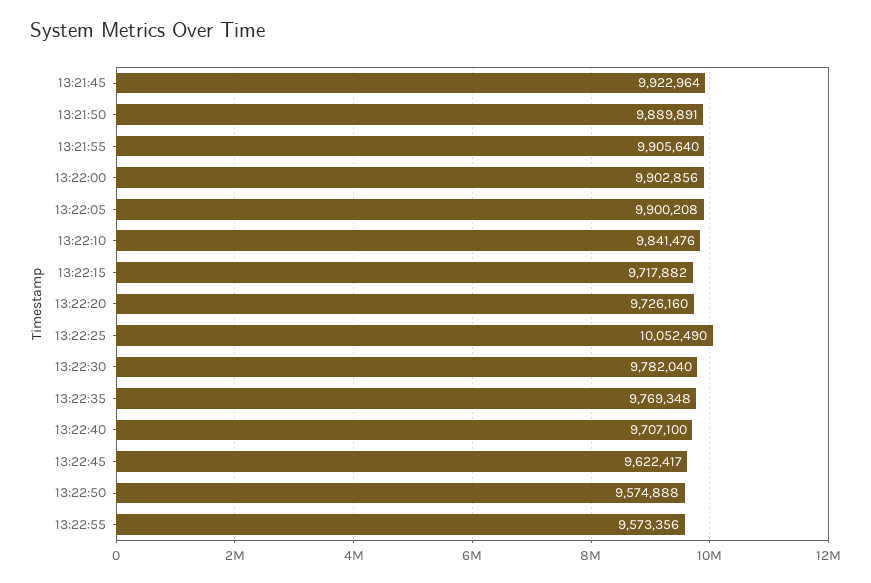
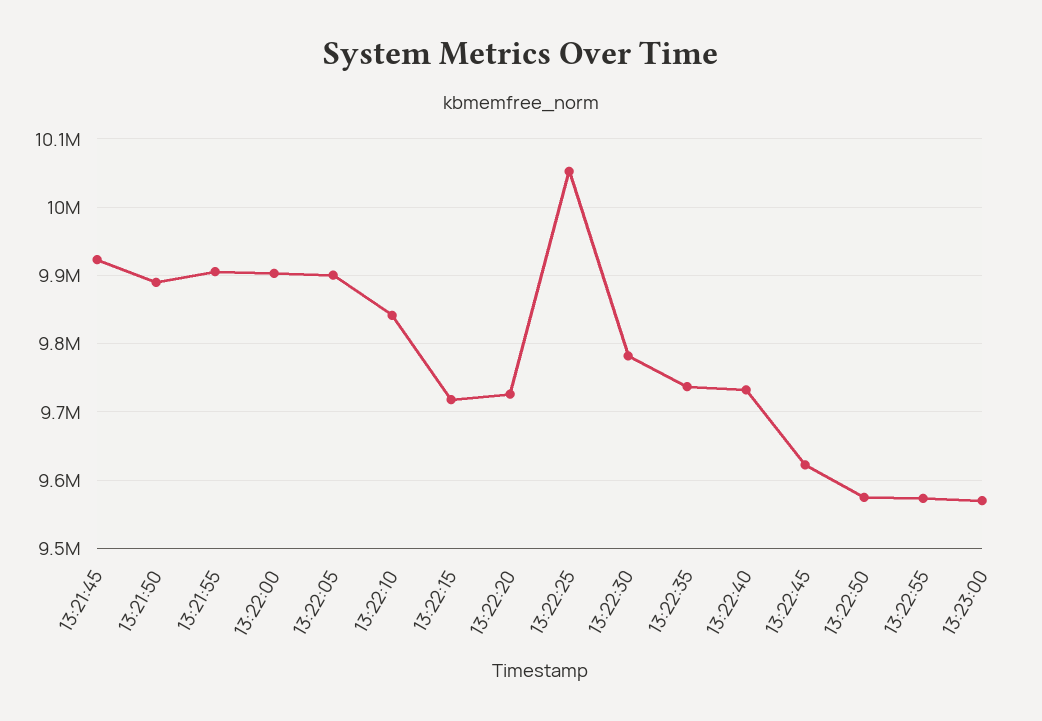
13:22:35: 9769348 -> 9740000
13:22:40: 9707100 -> 9730000
13:23:00: none -> 9570000

